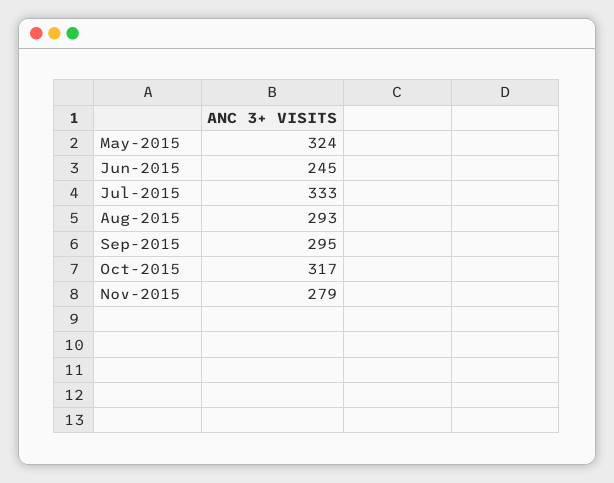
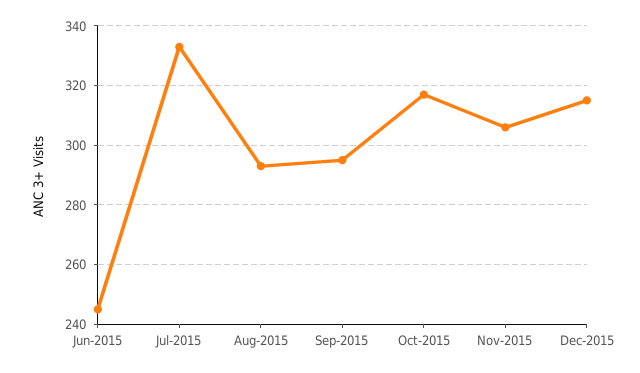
May-2015: 324 -> none
Nov-2015: 279 -> 305
Dec-2015: none -> 315

